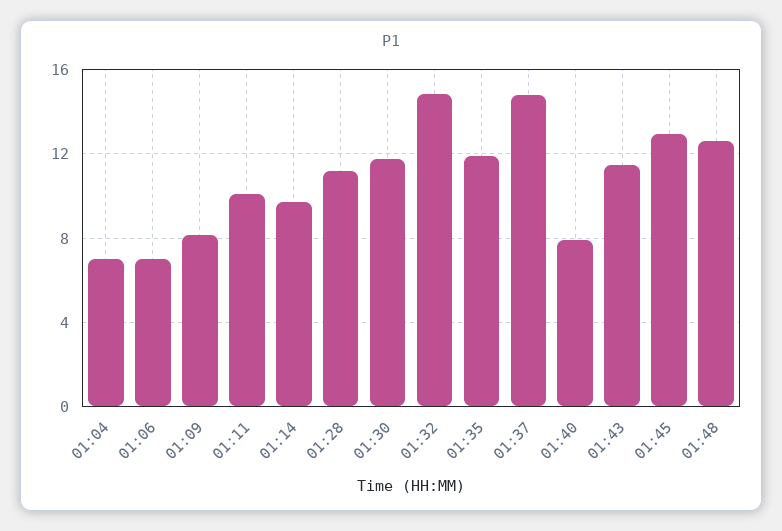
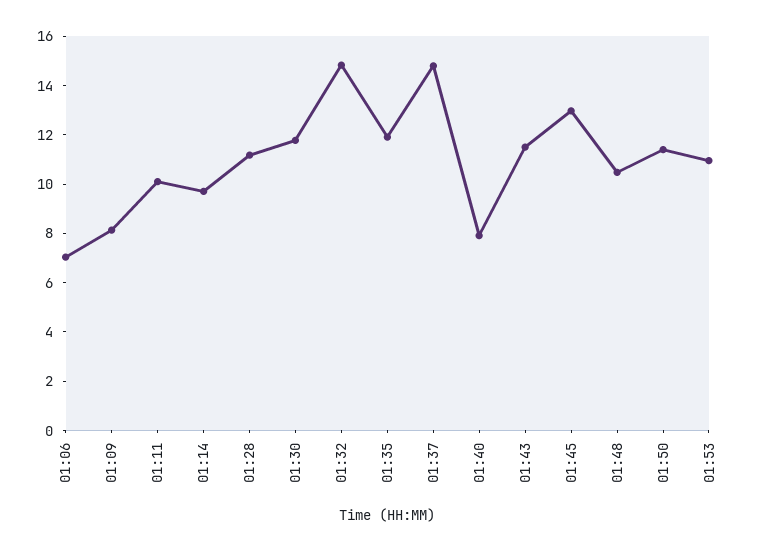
01:04: 7 -> none
01:48: 12.5 -> 10.5
01:50: none -> 11.5
01:53: none -> 11

